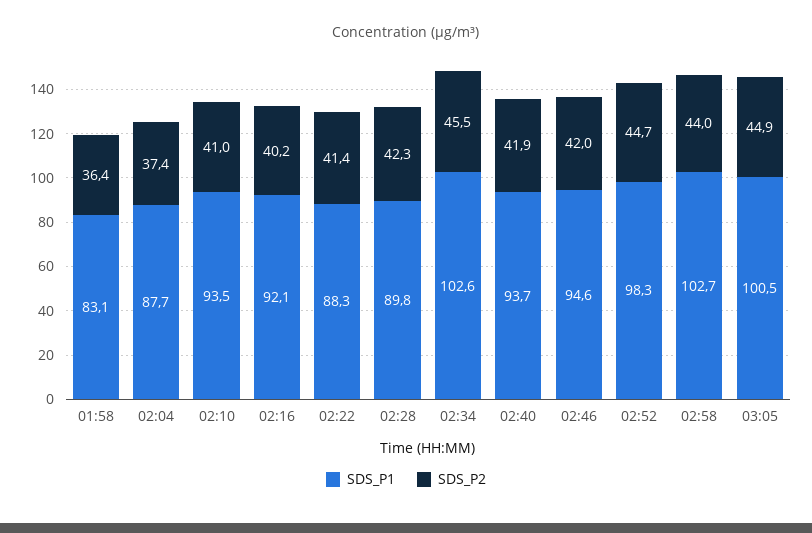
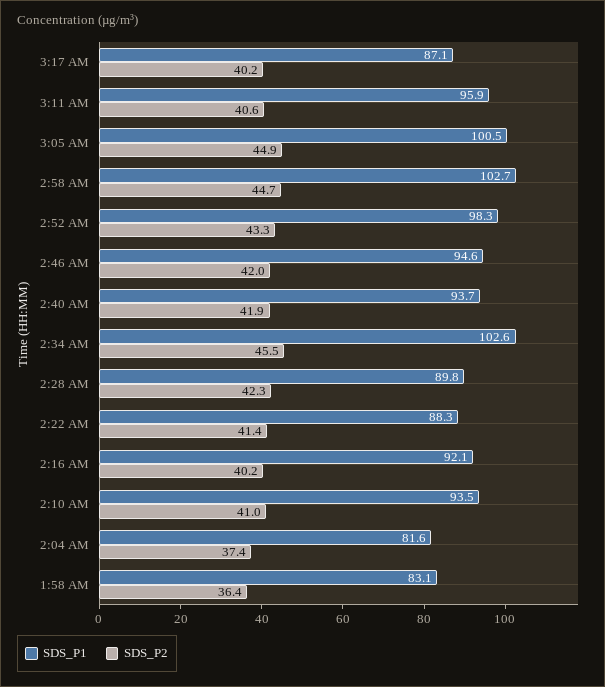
SDS_P1, 02:04: 87.7 -> 81.6
SDS_P2, 02:52: 44.7 -> 43.3
SDS_P2, 02:58: 44 -> 44.7
SDS_P1, 3:17 AM: none -> 87.1
SDS_P2, 3:17 AM: none -> 40.2
SDS_P1, 3:11 AM: none -> 95.9
SDS_P2, 3:11 AM: none -> 40.6

